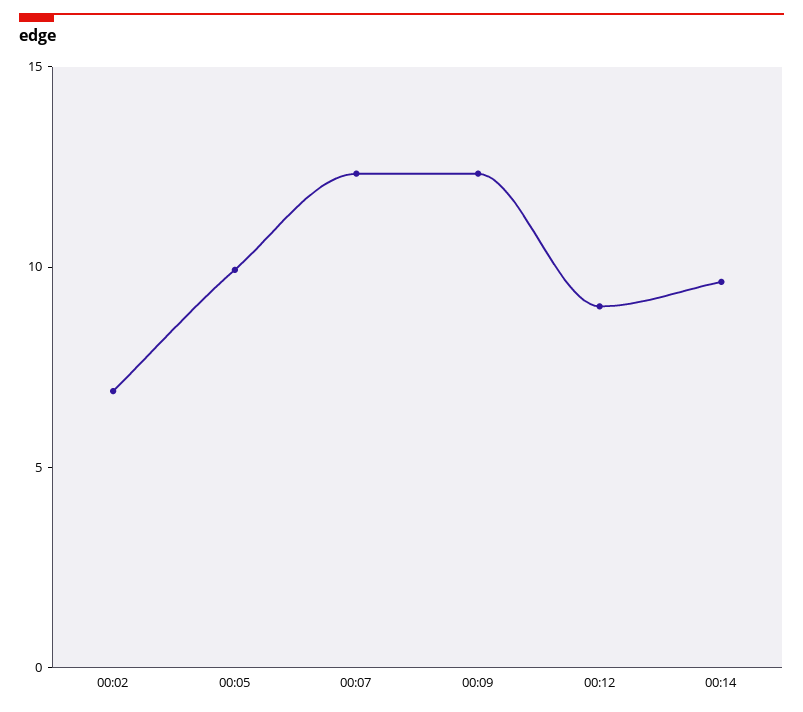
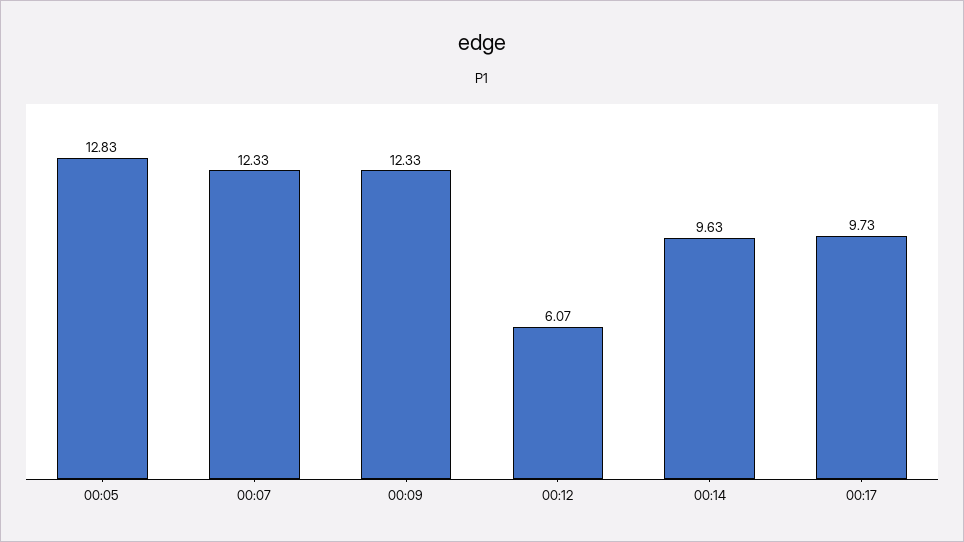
00:02: 7 -> none
00:05: 10 -> 12.83
00:12: 9 -> 6.07
00:17: none -> 9.73

